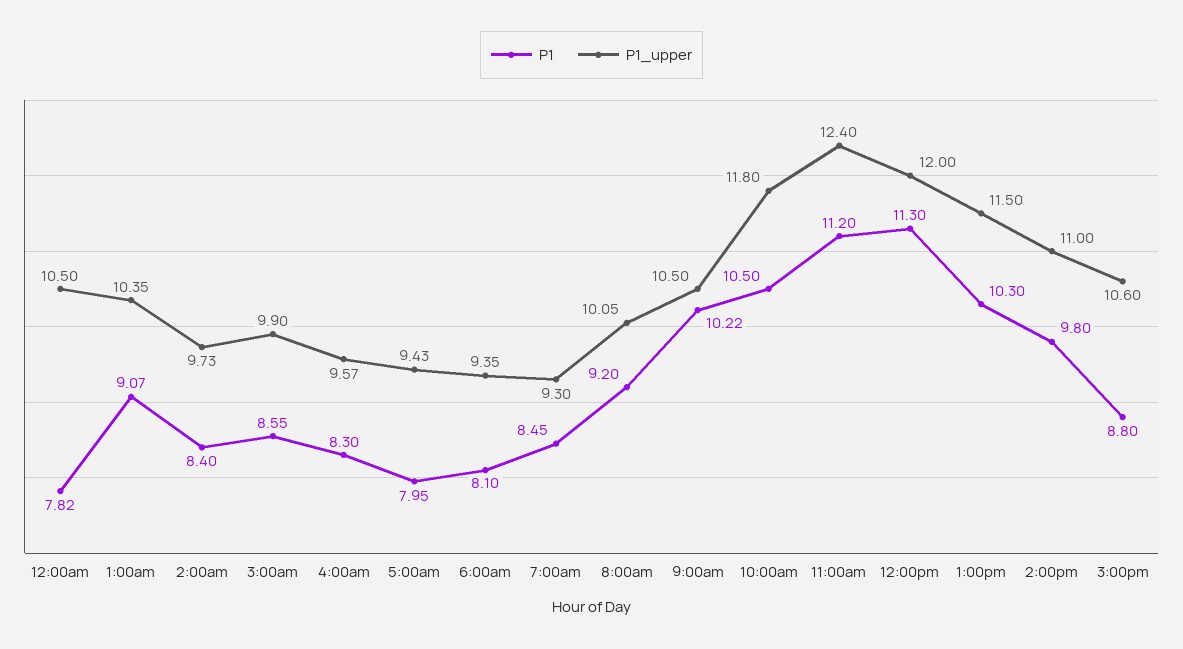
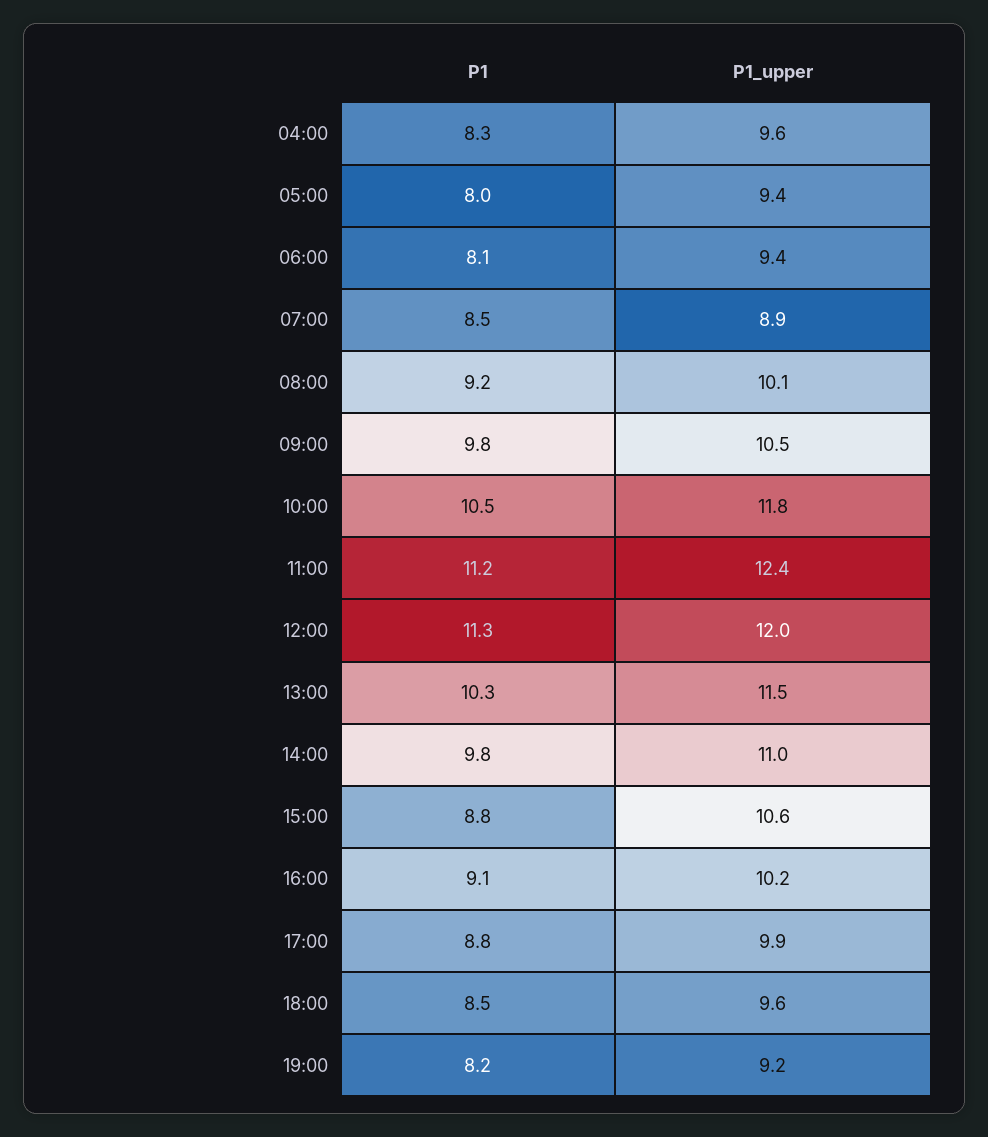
P1, 12:00am: 7.82 -> none
P1_upper, 12:00am: 10.5 -> none
P1, 1:00am: 9.07 -> none
P1_upper, 1:00am: 10.35 -> none
P1, 2:00am: 8.4 -> none
P1_upper, 2:00am: 9.73 -> none
P1, 3:00am: 8.55 -> none
P1_upper, 3:00am: 9.9 -> none
P1_upper, 7:00am: 9.3 -> 8.9
P1, 9:00am: 10.22 -> 9.8
P1, 16:00: none -> 9.1
P1_upper, 16:00: none -> 10.2
P1, 17:00: none -> 8.8
P1_upper, 17:00: none -> 9.9
P1, 18:00: none -> 8.5
P1_upper, 18:00: none -> 9.6
P1, 19:00: none -> 8.2
P1_upper, 19:00: none -> 9.2

